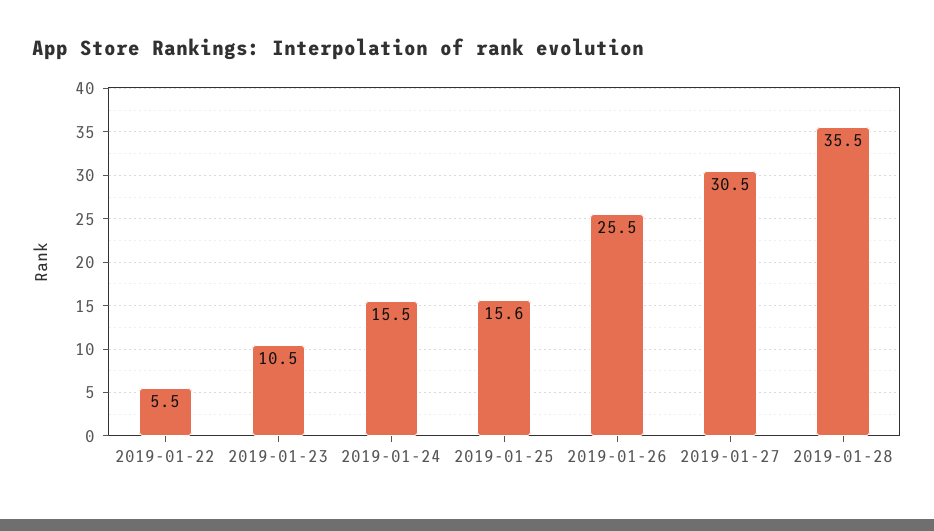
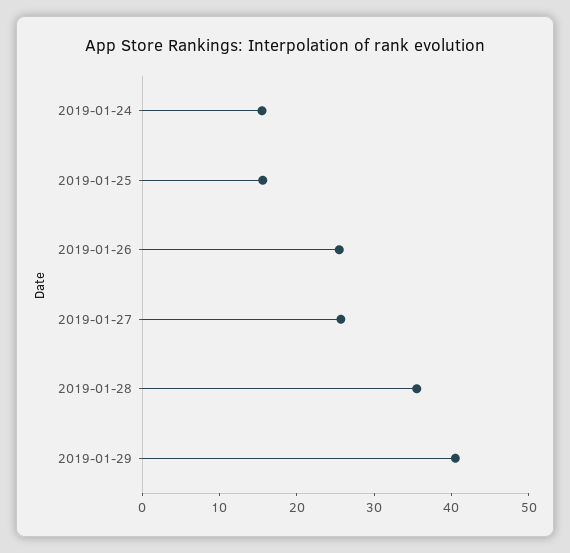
2019-01-22: 5.5 -> none
2019-01-23: 10.5 -> none
2019-01-27: 30.5 -> 26
2019-01-29: none -> 40

